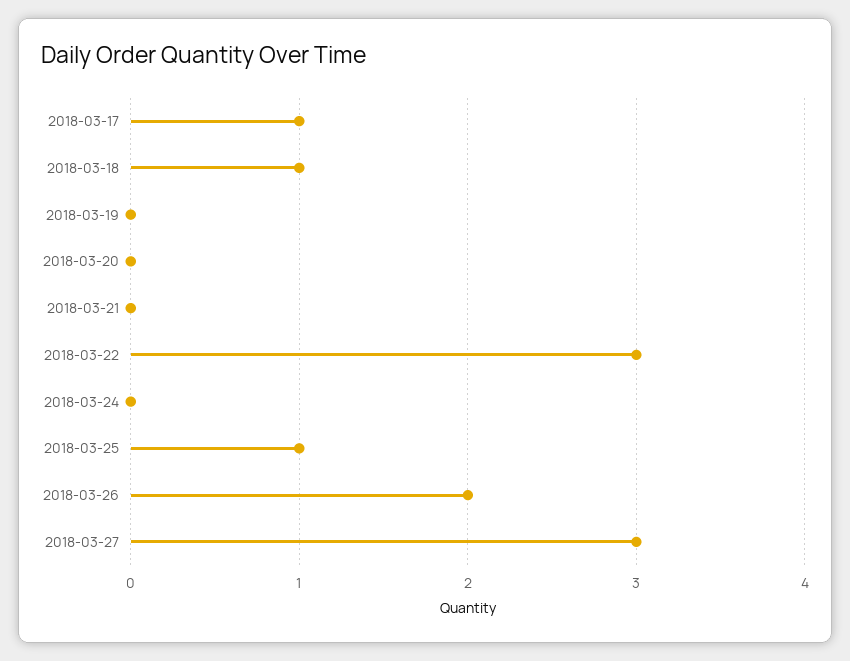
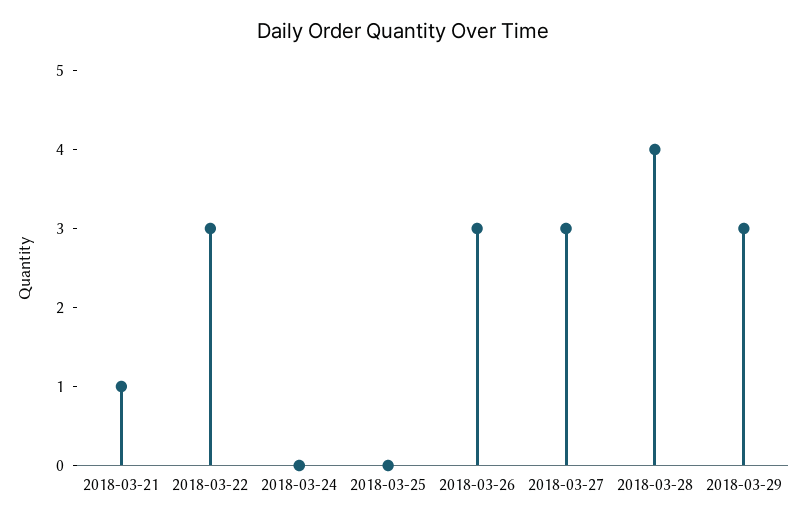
2018-03-17: 1 -> none
2018-03-18: 1 -> none
2018-03-19: 0 -> none
2018-03-20: 0 -> none
2018-03-21: 0 -> 1
2018-03-25: 1 -> 0
2018-03-26: 2 -> 3
2018-03-28: none -> 4
2018-03-29: none -> 3

